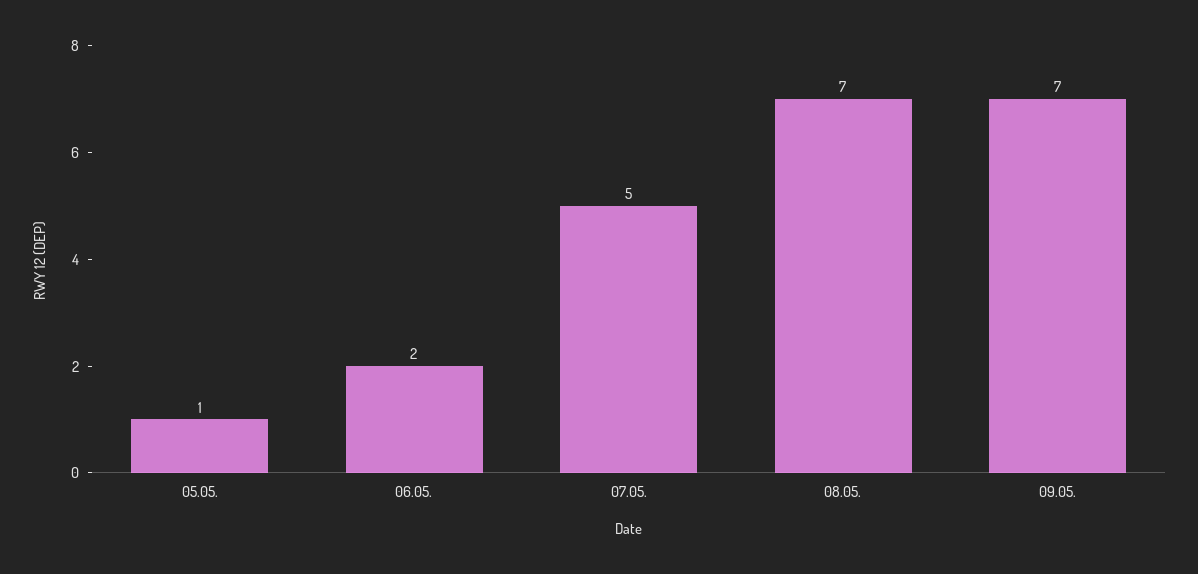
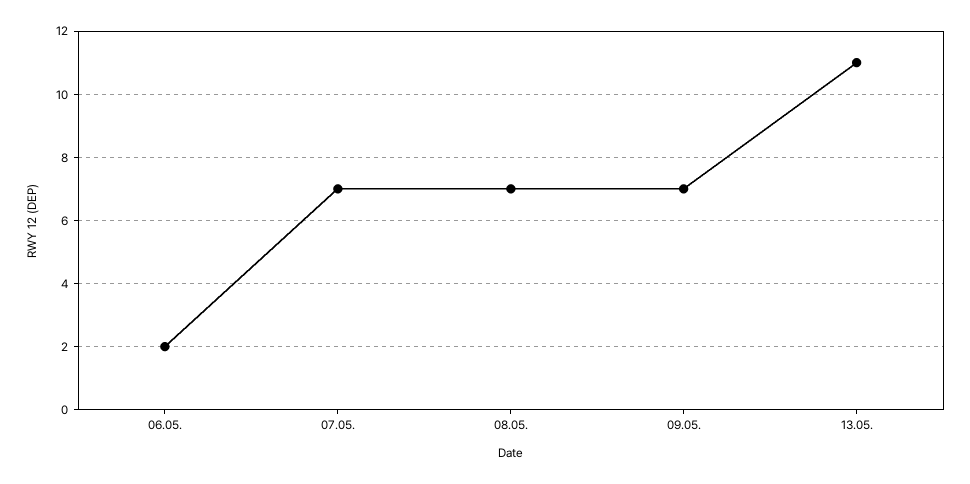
05.05.: 1 -> none
07.05.: 5 -> 7
13.05.: none -> 11

